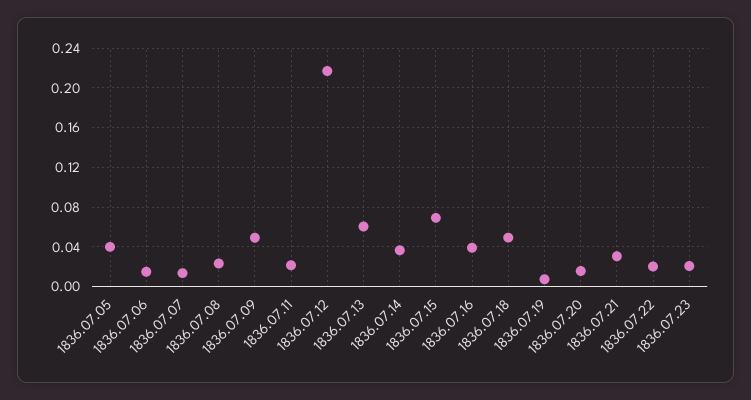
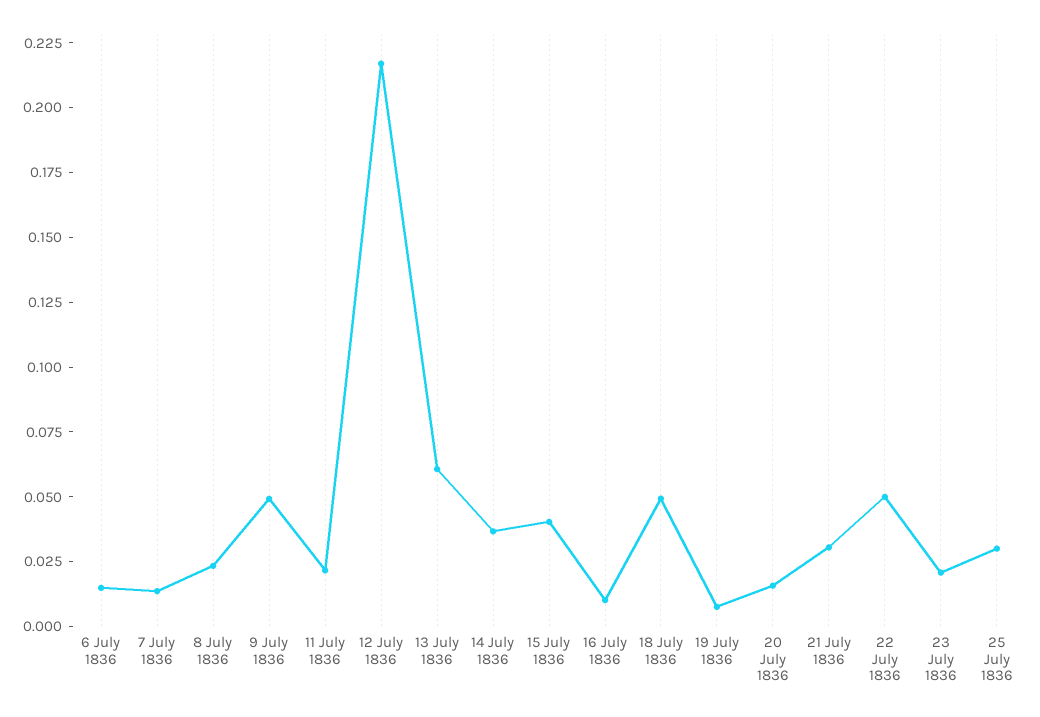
1836.07.05: 0.04 -> none
1836.07.15: 0.07 -> 0.04
1836.07.16: 0.04 -> 0.01
1836.07.22: 0.02 -> 0.05
25 July 1836: none -> 0.03

